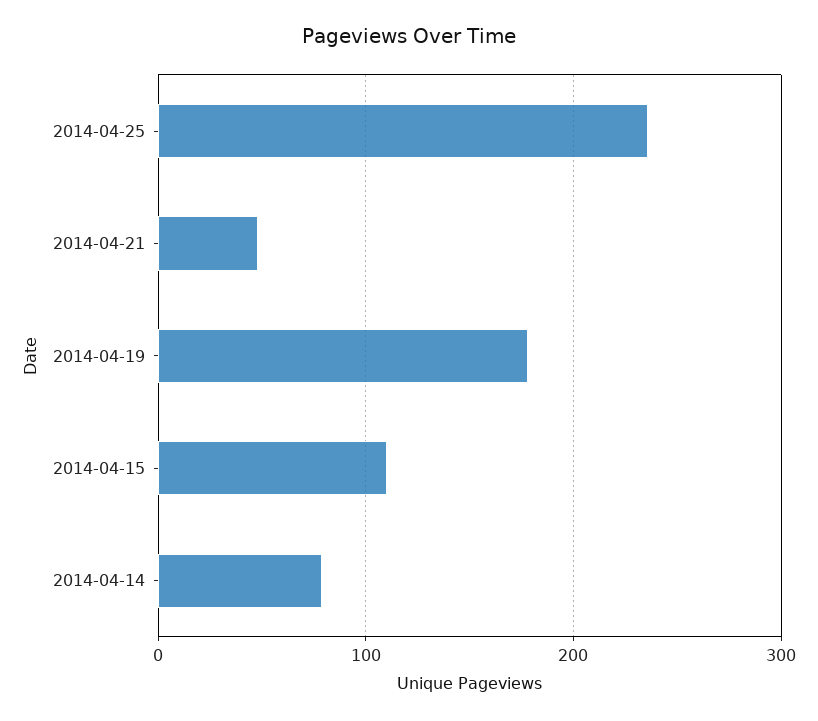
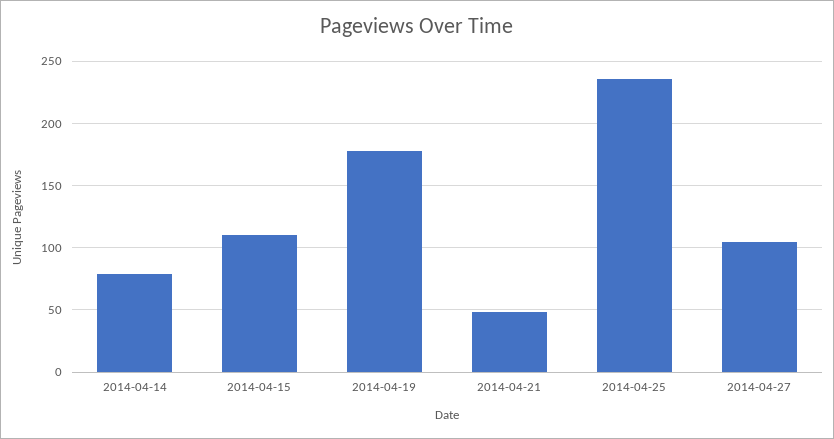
2014-04-27: none -> 105

